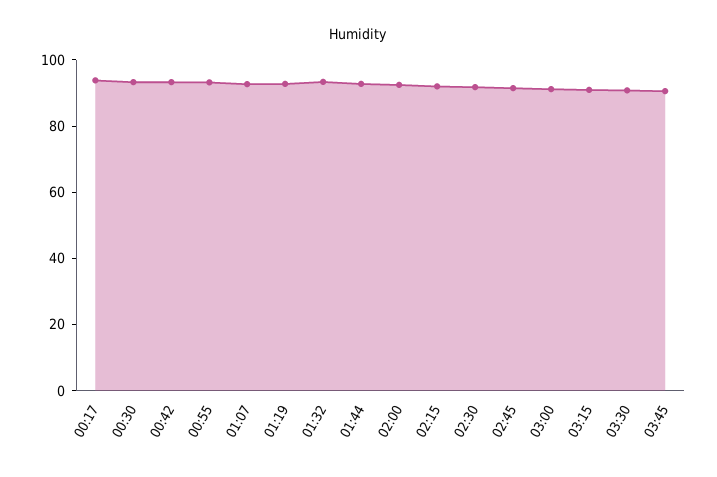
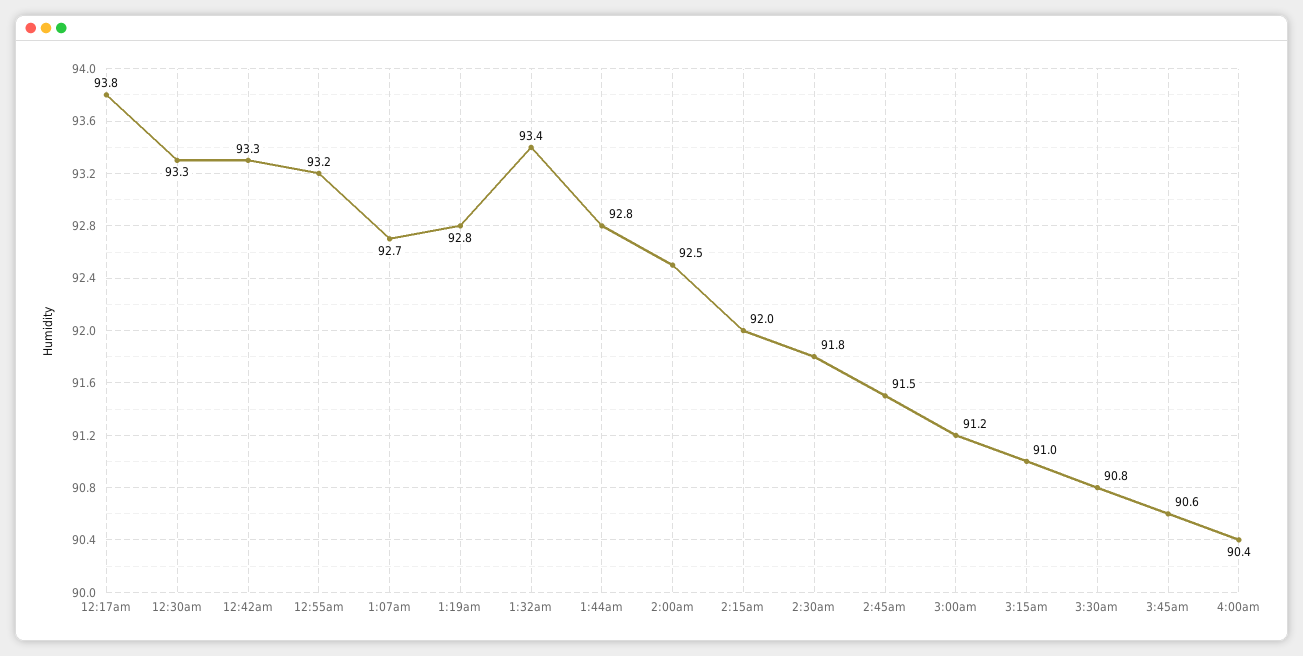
4:00am: none -> 90.4

